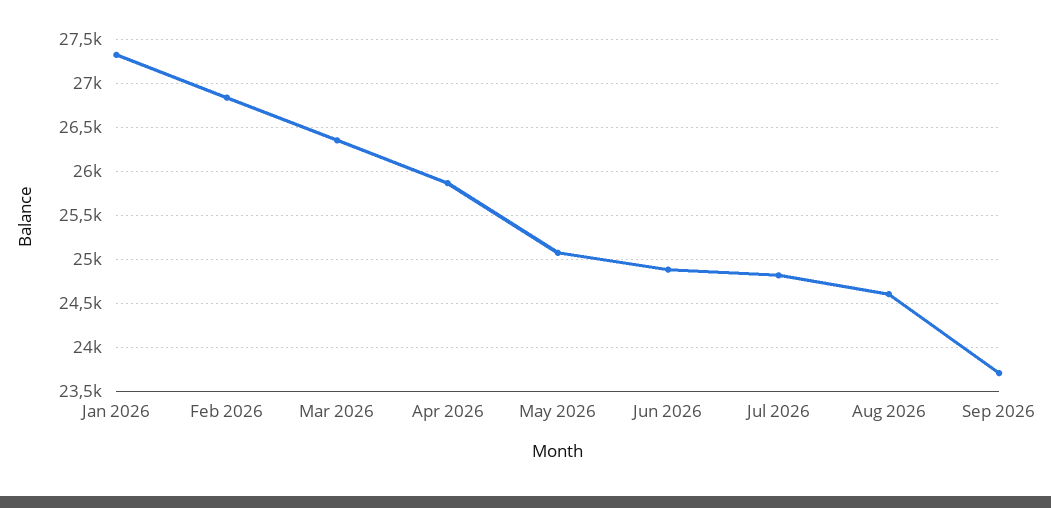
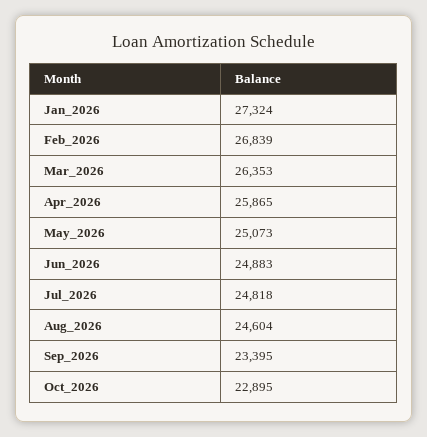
Sep 2026: 23700 -> 23395
Oct_2026: none -> 22895

